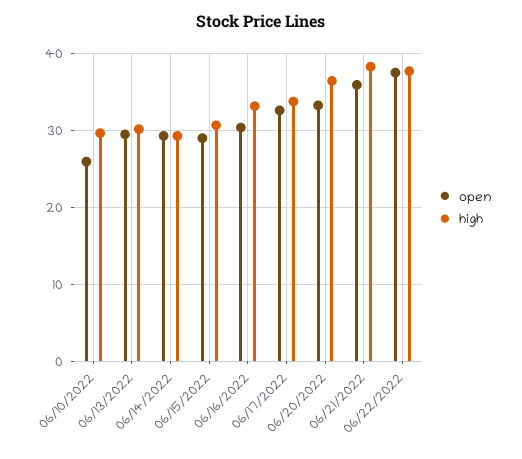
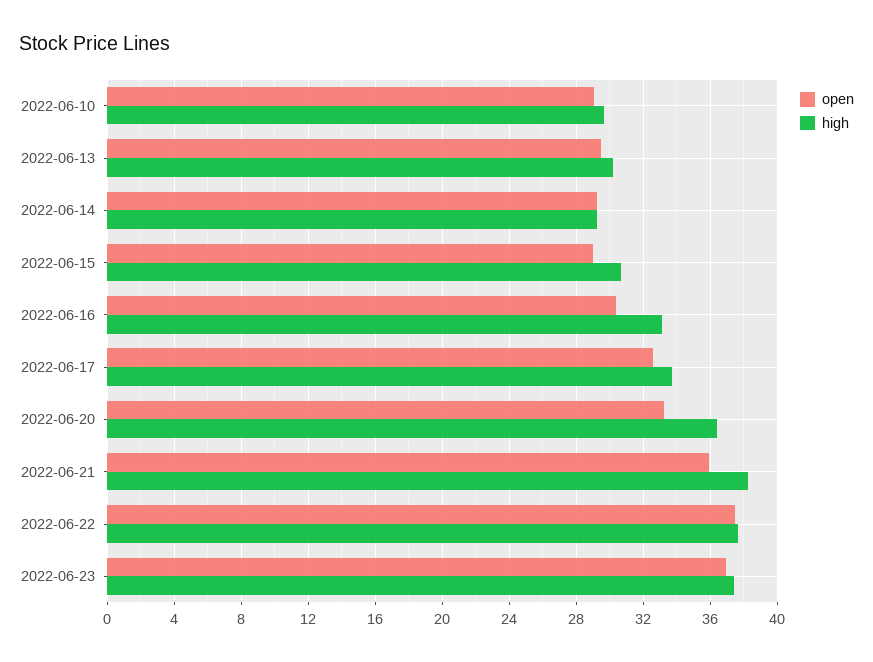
open, 06/10/2022: 26 -> 29
open, 2022-06-23: none -> 37
high, 2022-06-23: none -> 37.5

